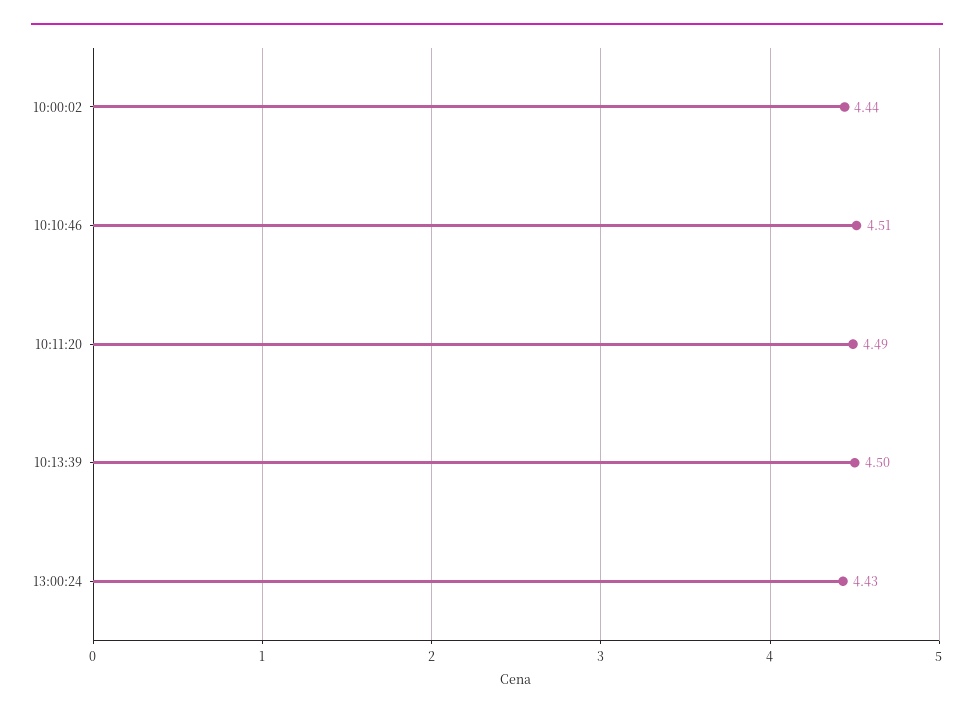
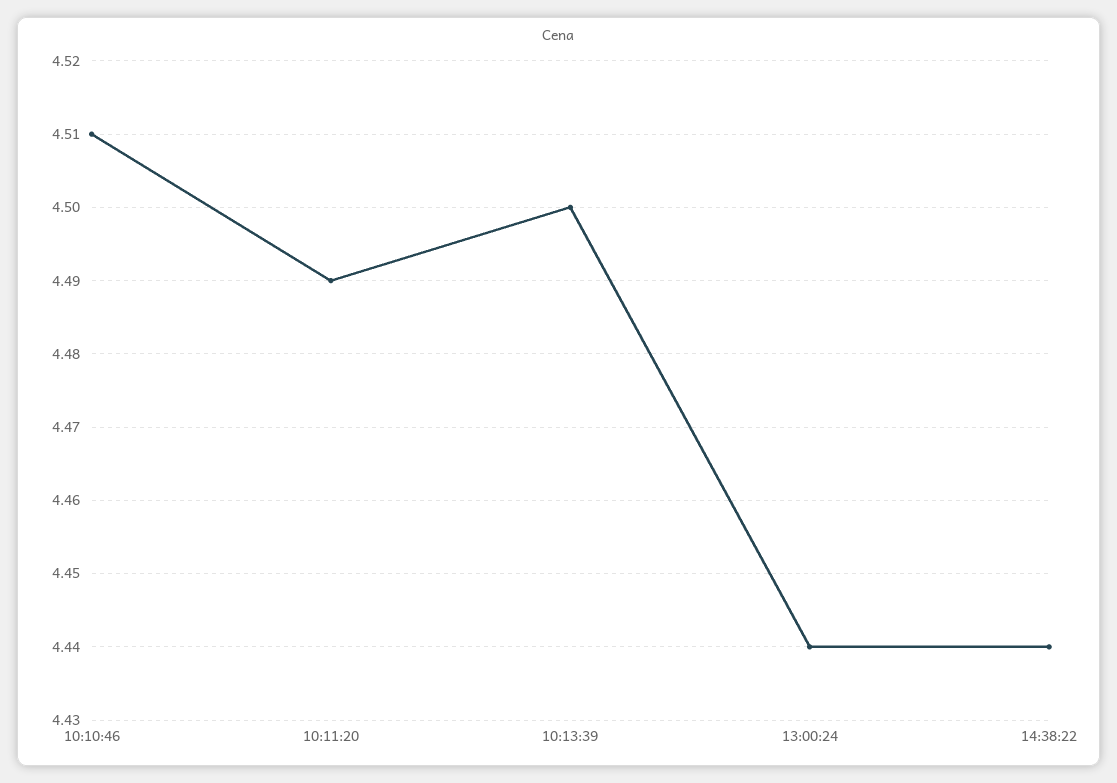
10:00:02: 4.44 -> none
13:00:24: 4.43 -> 4.44
14:38:22: none -> 4.44

